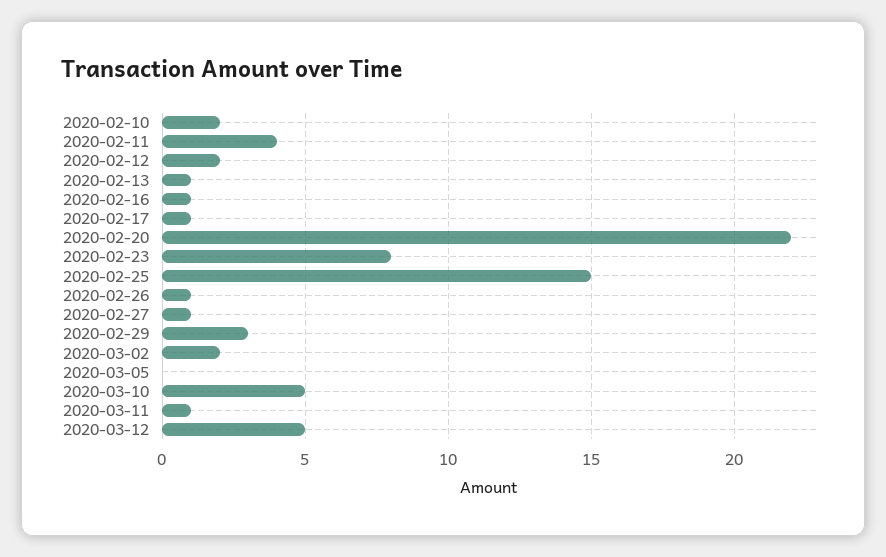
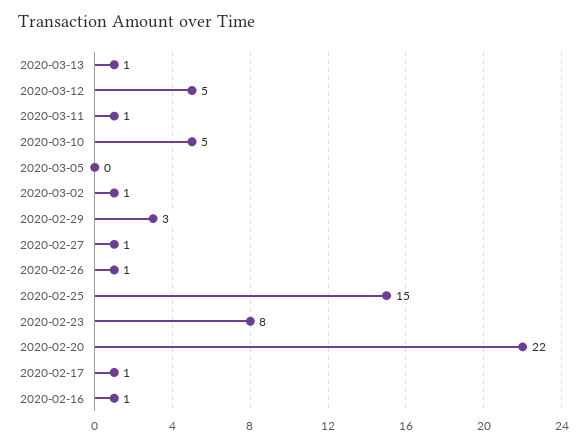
2020-02-10: 2 -> none
2020-02-11: 4 -> none
2020-02-12: 2 -> none
2020-02-13: 1 -> none
2020-03-02: 2 -> 1
2020-03-13: none -> 1

